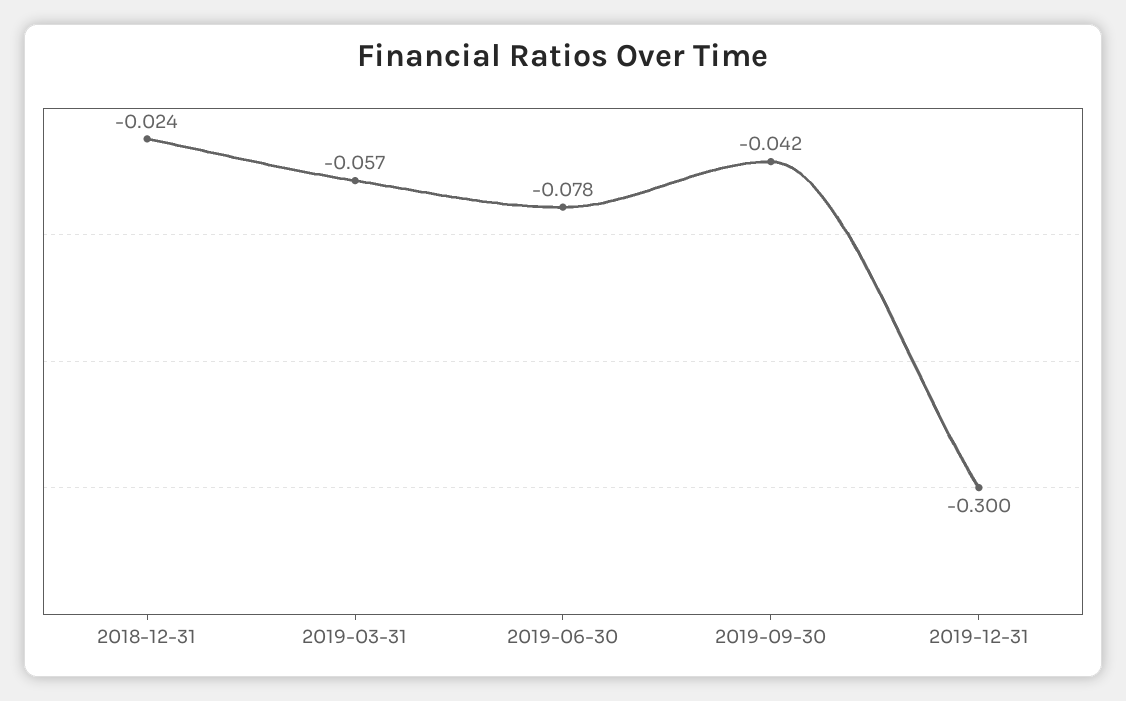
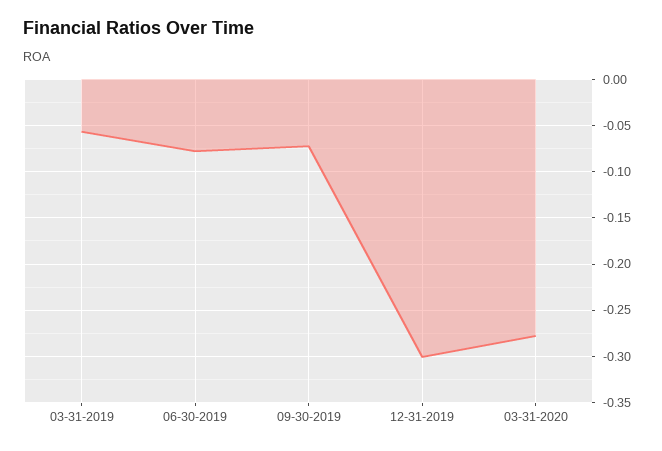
2018-12-31: -0.024 -> none
2019-09-30: -0.042 -> -0.07
03-31-2020: none -> -0.28

